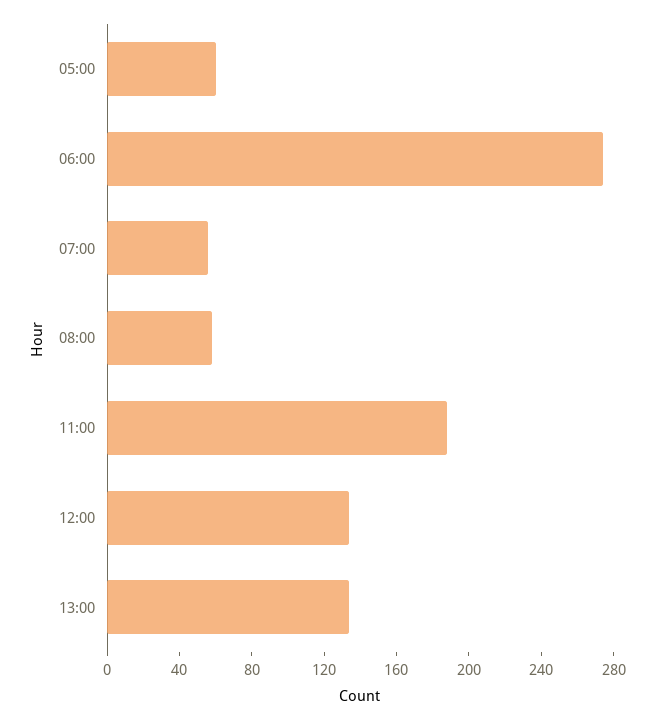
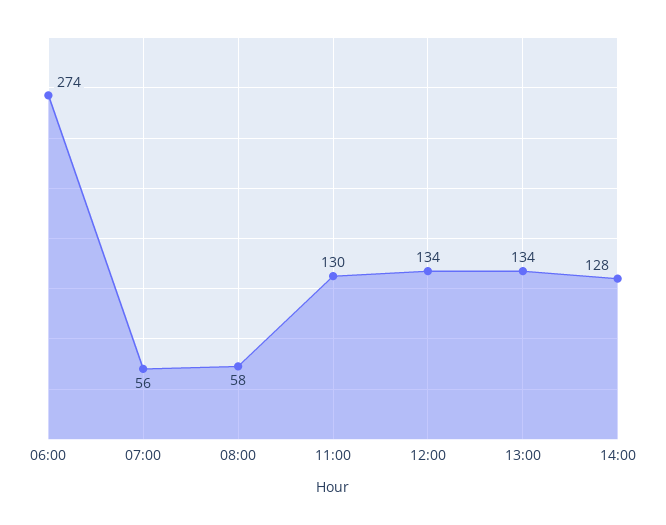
05:00: 60 -> none
11:00: 190 -> 130
14:00: none -> 128

